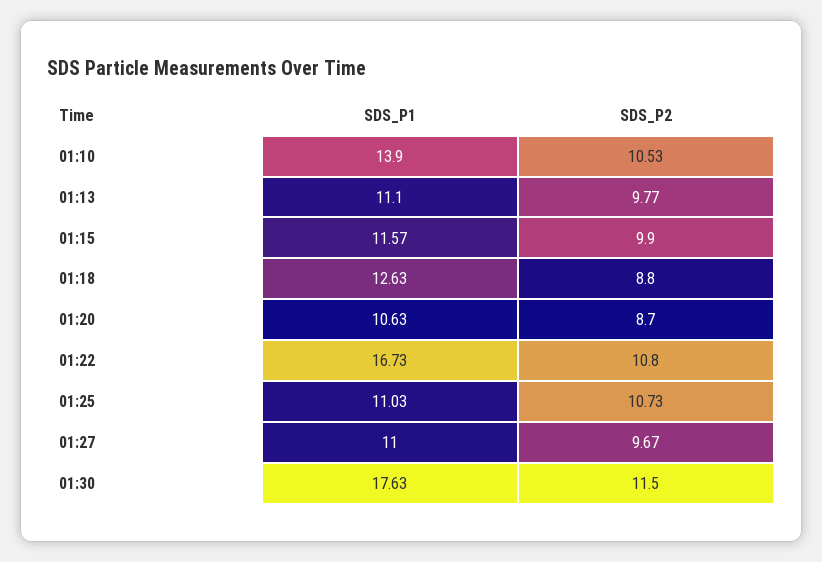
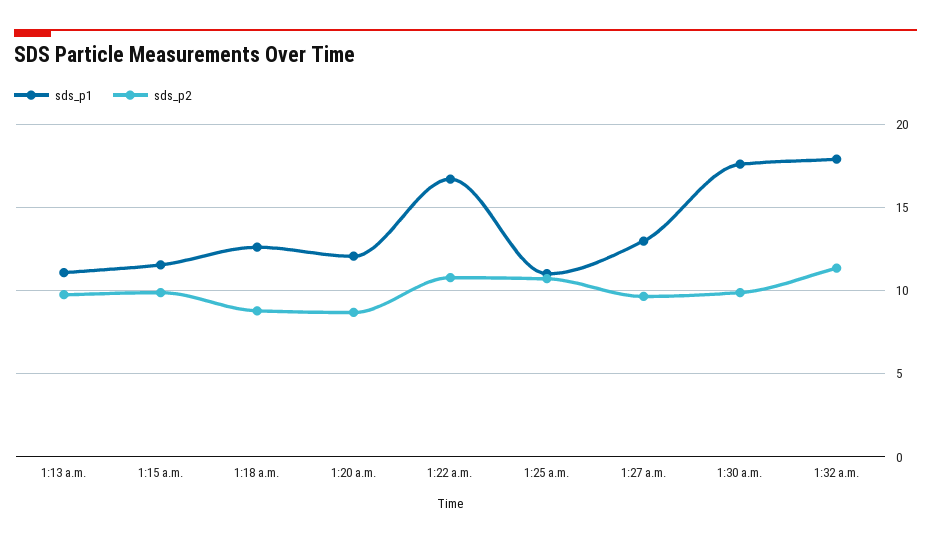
SDS_P1, 01:10: 13.9 -> none
SDS_P2, 01:10: 10.53 -> none
SDS_P1, 01:20: 10.63 -> 12
SDS_P1, 01:27: 11 -> 13
SDS_P2, 01:30: 11.5 -> 10
SDS_P1, 1:32 a.m.: none -> 18
SDS_P2, 1:32 a.m.: none -> 11.5

